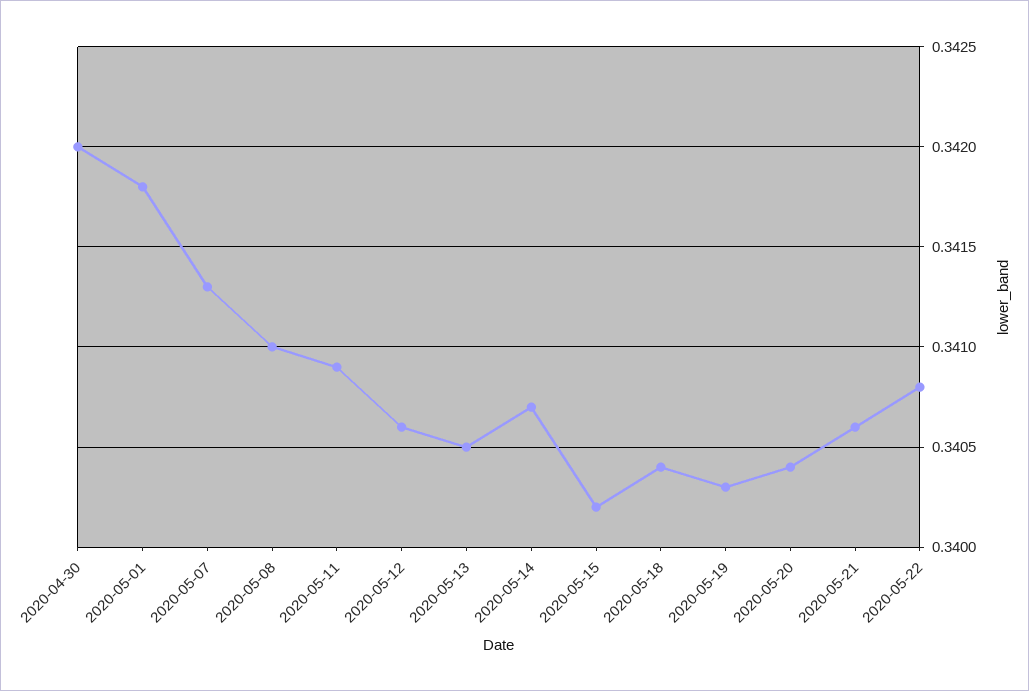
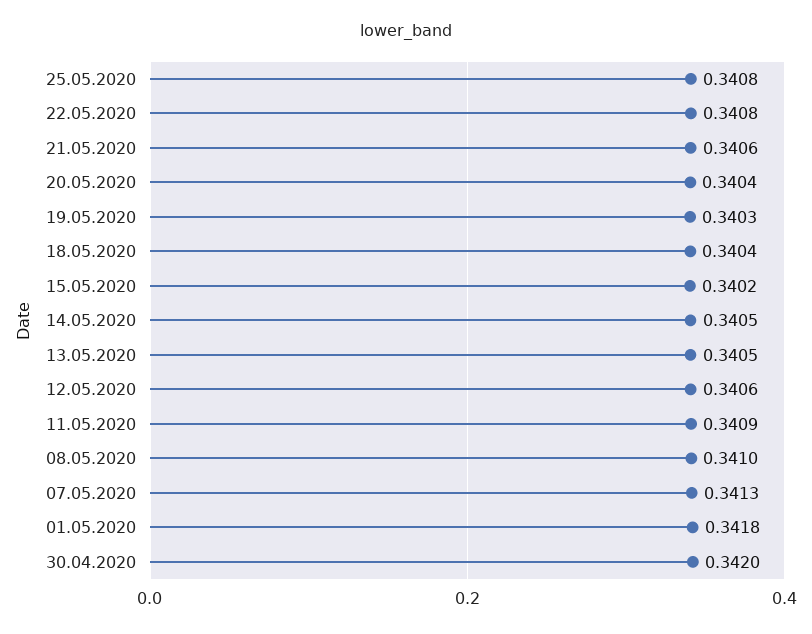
2020-05-14: 0.3407 -> 0.3405
25.05.2020: none -> 0.3408

